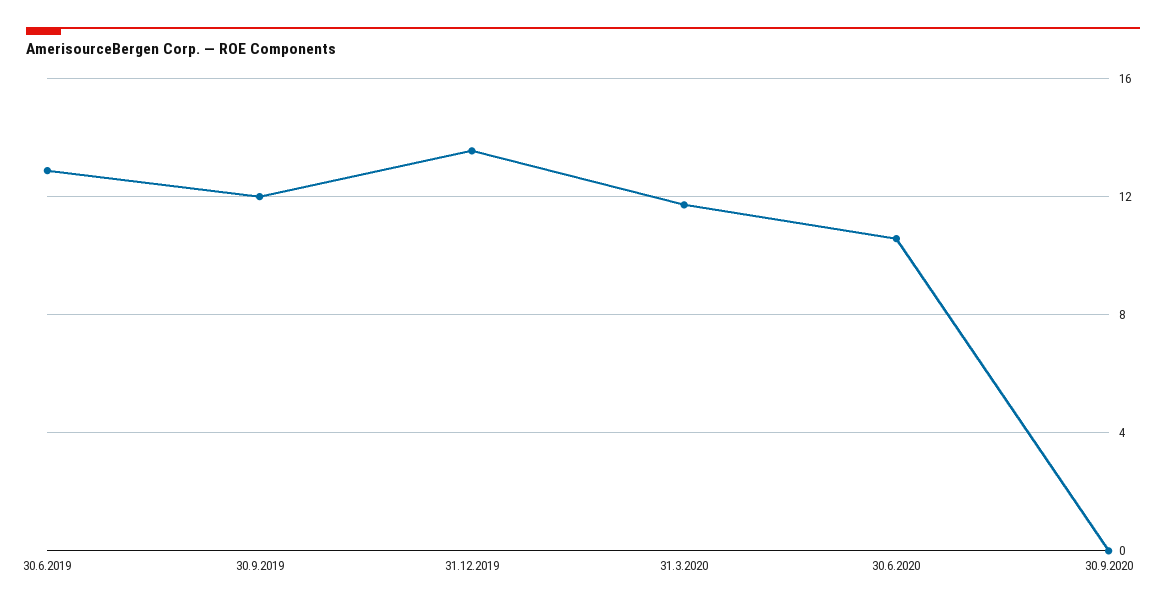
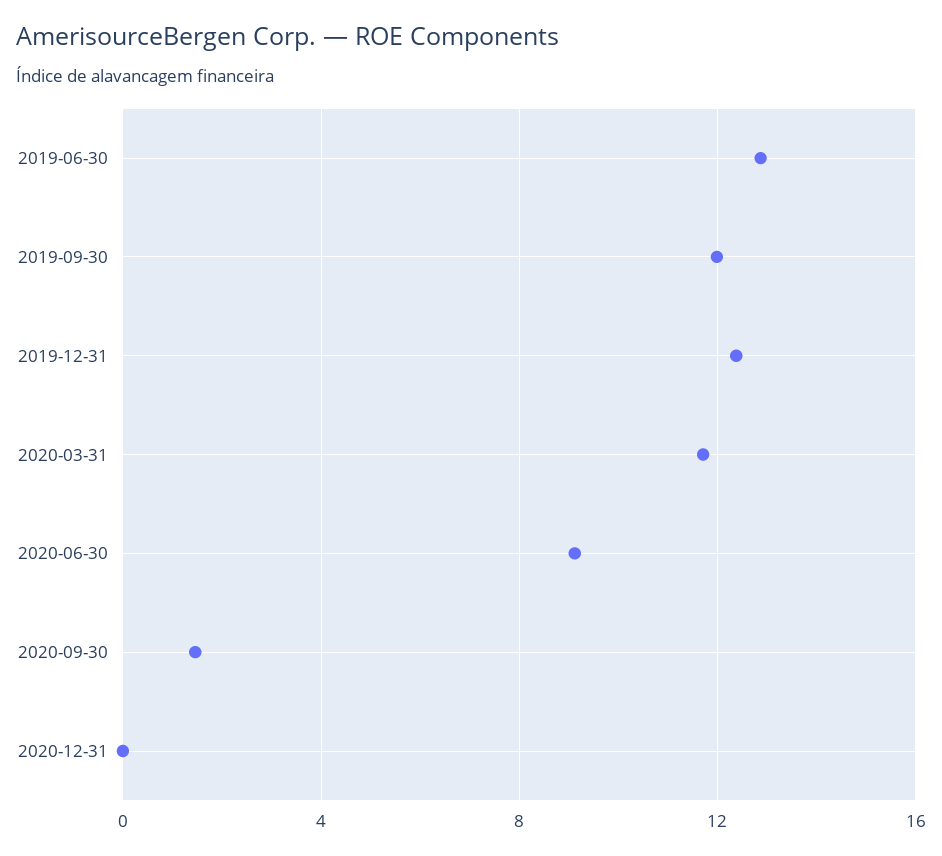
31.12.2019: 13.5 -> 12.5
30.6.2020: 10.5 -> 9
30.9.2020: 0 -> 1.5
2020-12-31: none -> 0

